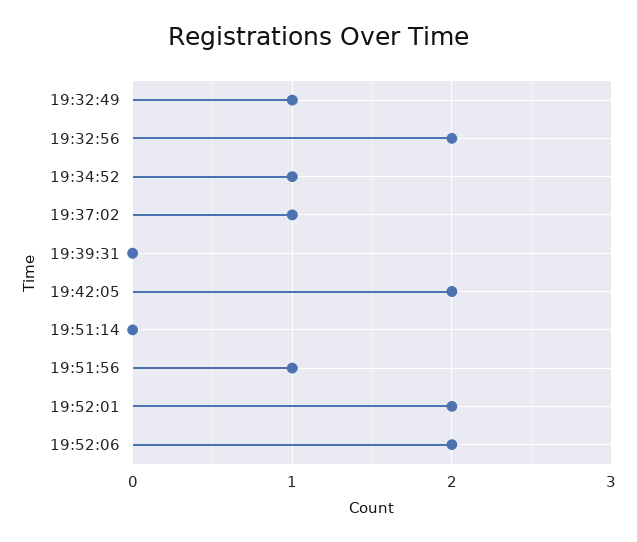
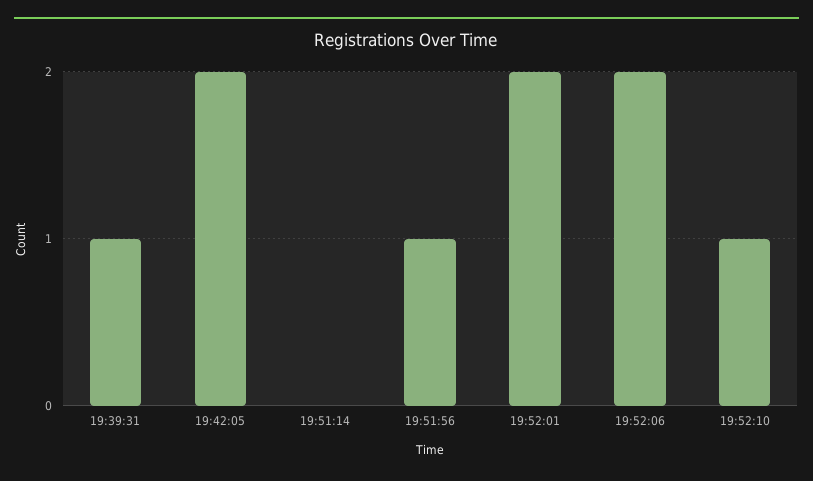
19:32:49: 1 -> none
19:32:56: 2 -> none
19:34:52: 1 -> none
19:37:02: 1 -> none
19:39:31: 0 -> 1
19:52:10: none -> 1

